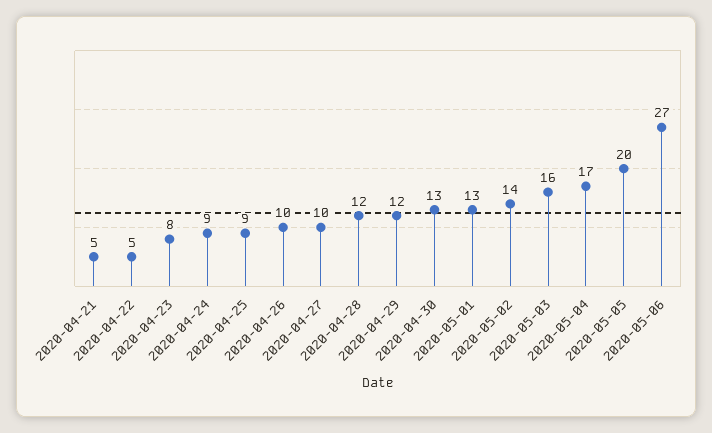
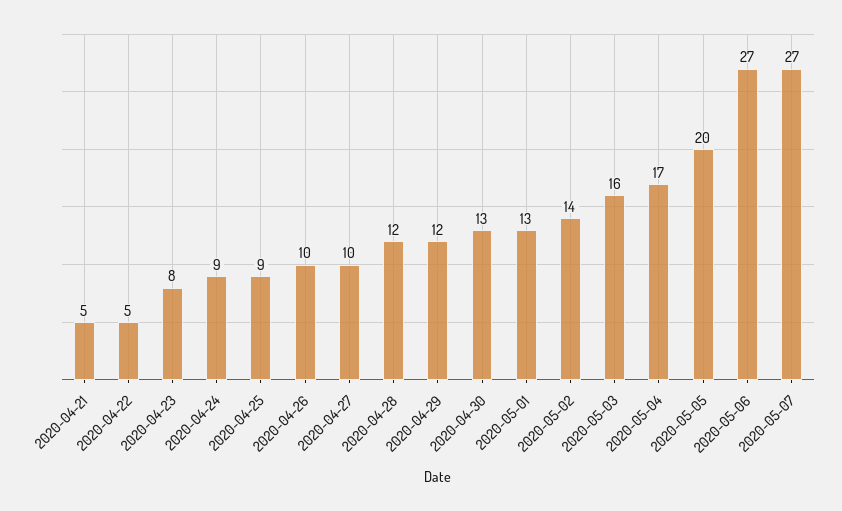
2020-05-07: none -> 27

